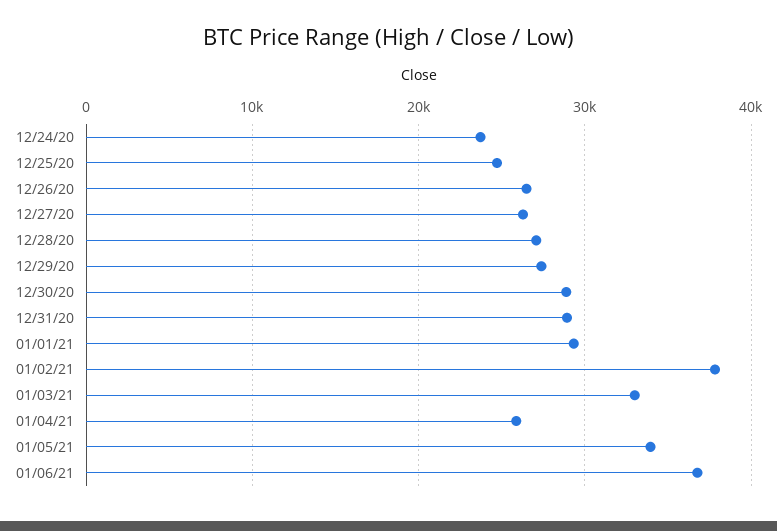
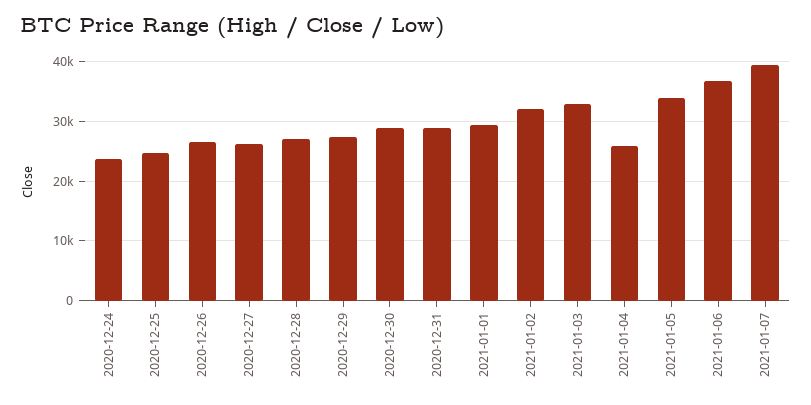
01/02/21: 38000 -> 32000
2021-01-07: none -> 40000

